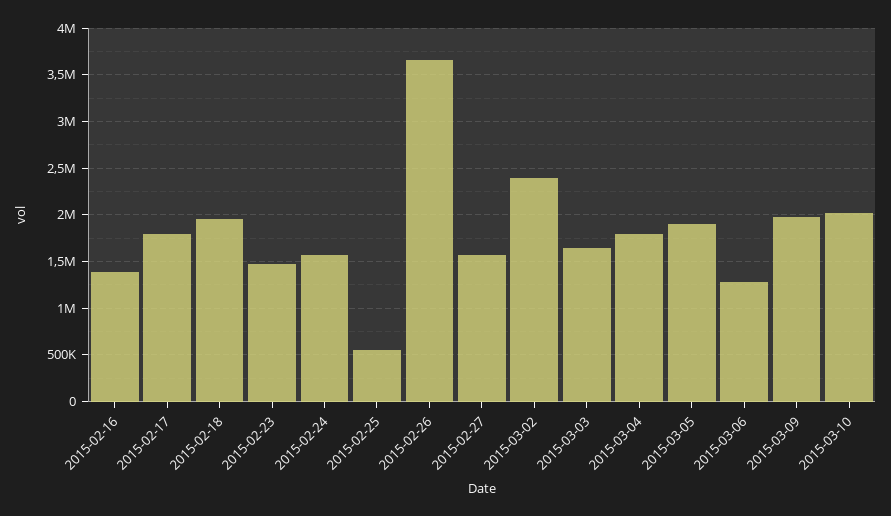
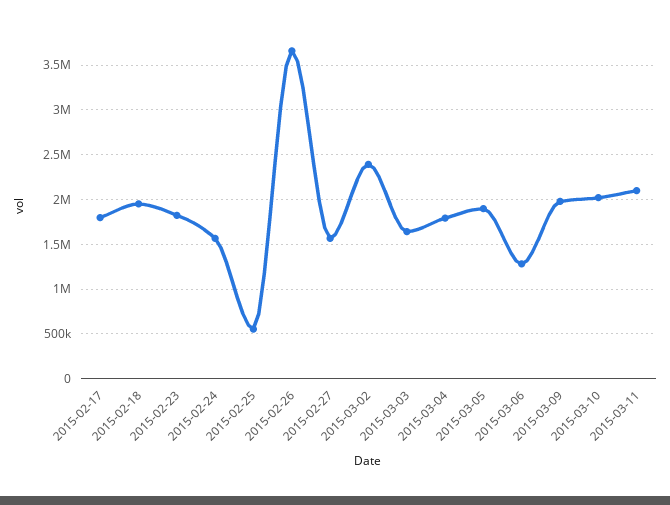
2015-02-16: 1400000 -> none
2015-02-23: 1500000 -> 1800000
2015-03-11: none -> 2100000

